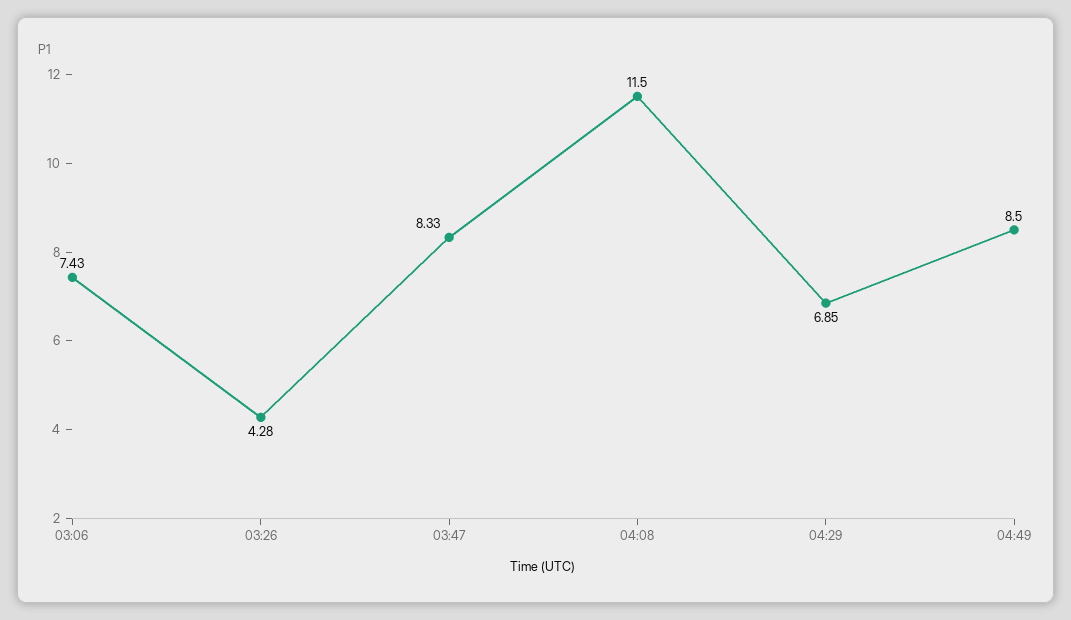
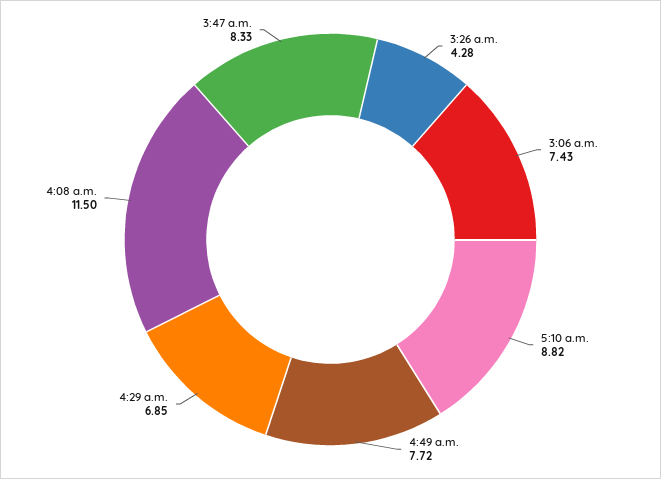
04:49: 8.5 -> 7.72
5:10 a.m.: none -> 8.82

